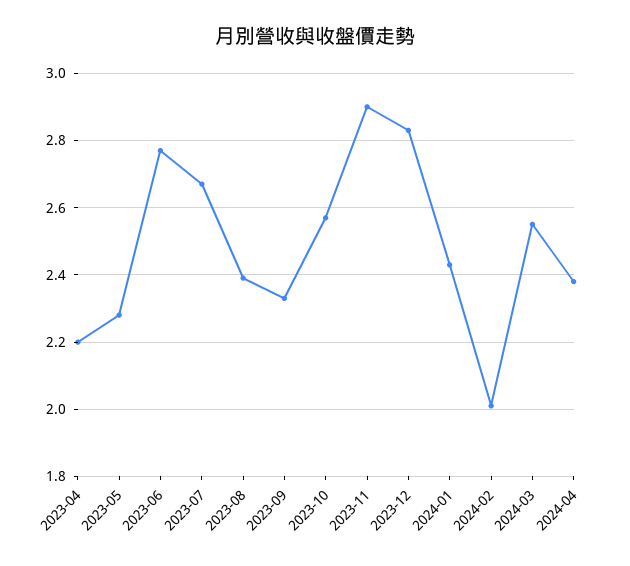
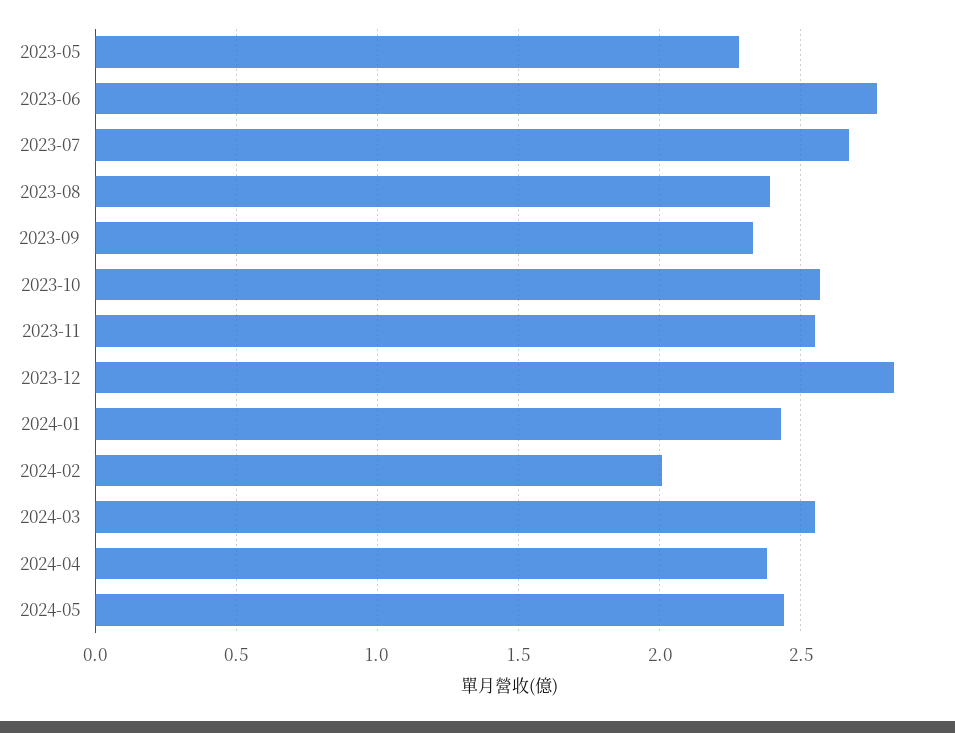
2023-04: 2.2 -> none
2023-11: 2.9 -> 2.55
2024-05: none -> 2.45

